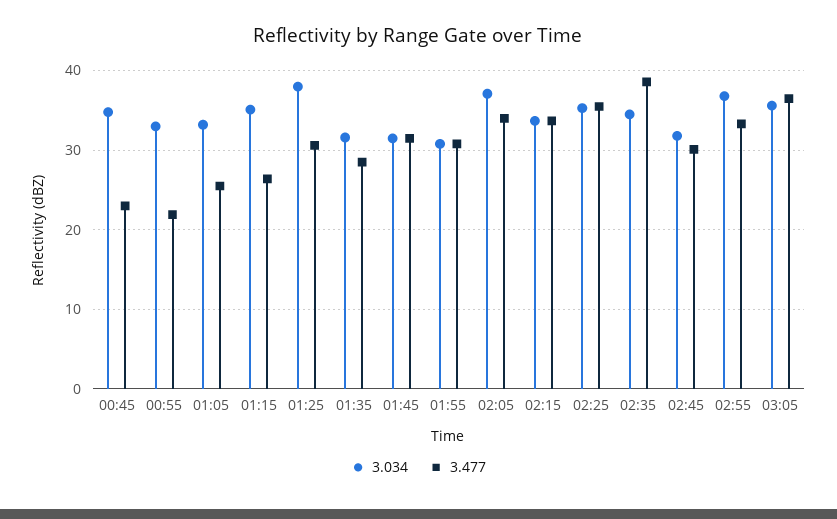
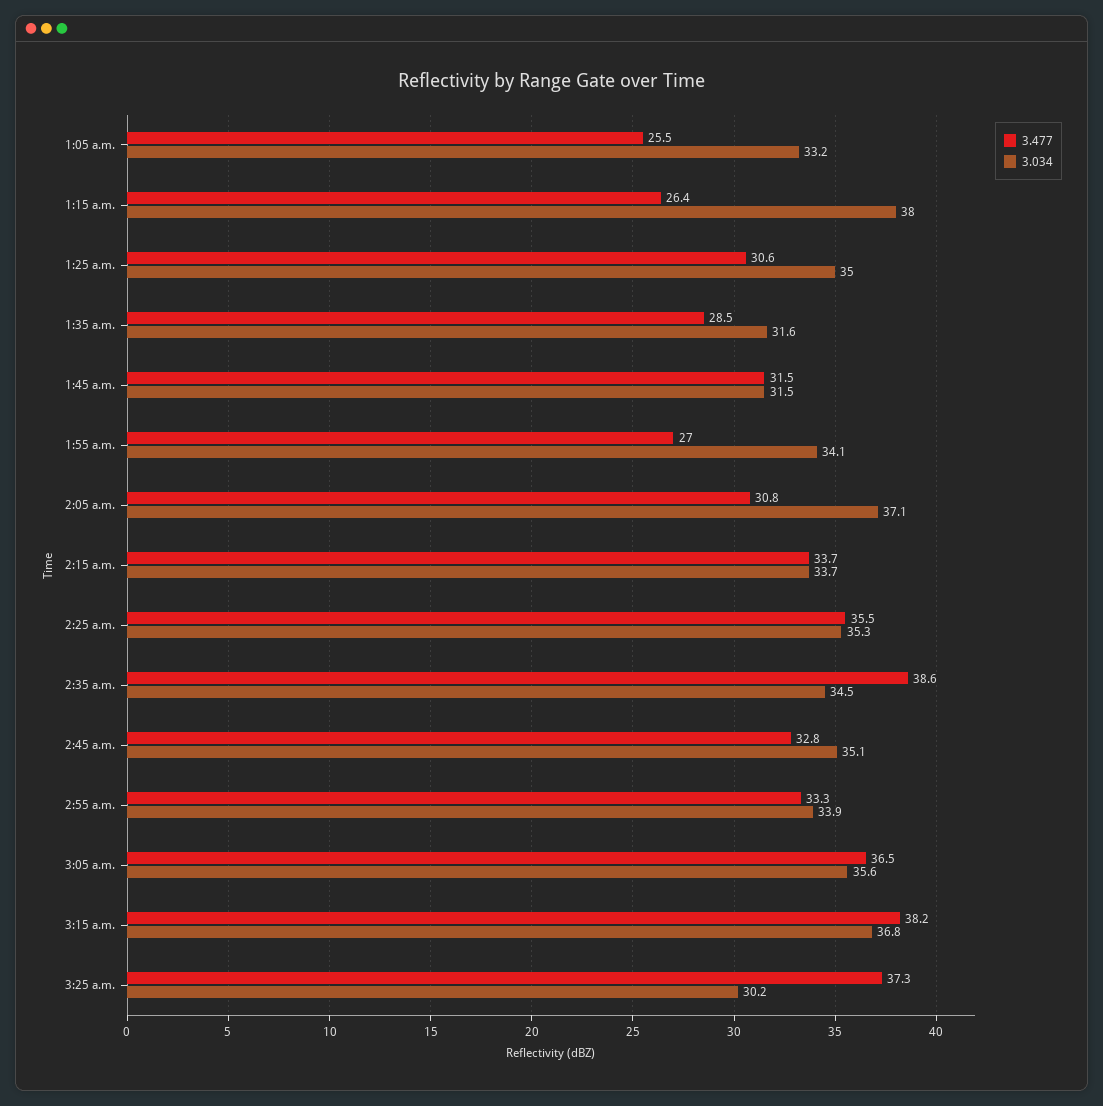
3.034, 00:45: 35 -> none
3.477, 00:45: 23 -> none
3.034, 00:55: 33 -> none
3.477, 00:55: 22 -> none
3.034, 01:15: 35 -> 38
3.034, 01:25: 38 -> 35
3.034, 01:55: 31 -> 34.1
3.477, 01:55: 31 -> 27
3.477, 02:05: 34 -> 30.8
3.034, 02:45: 32 -> 35.1
3.477, 02:45: 30 -> 32.8
3.034, 02:55: 37 -> 33.9
3.477, 3:15 a.m.: none -> 38.2
3.034, 3:15 a.m.: none -> 36.8
3.477, 3:25 a.m.: none -> 37.3
3.034, 3:25 a.m.: none -> 30.2

